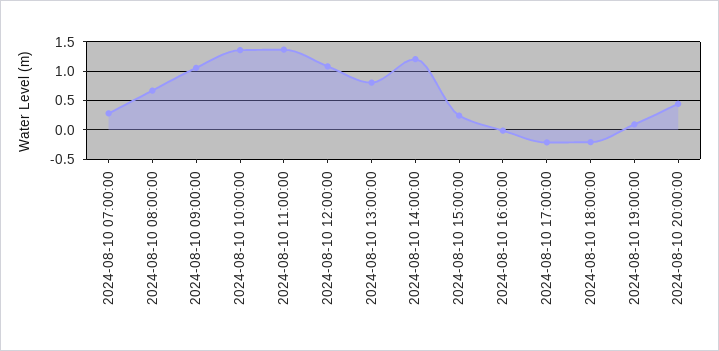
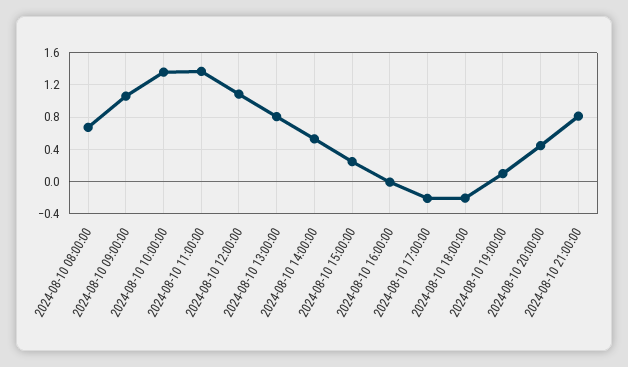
2024-08-10 07:00:00: 0.25 -> none
2024-08-10 14:00:00: 1.25 -> 0.5
2024-08-10 21:00:00: none -> 0.8

